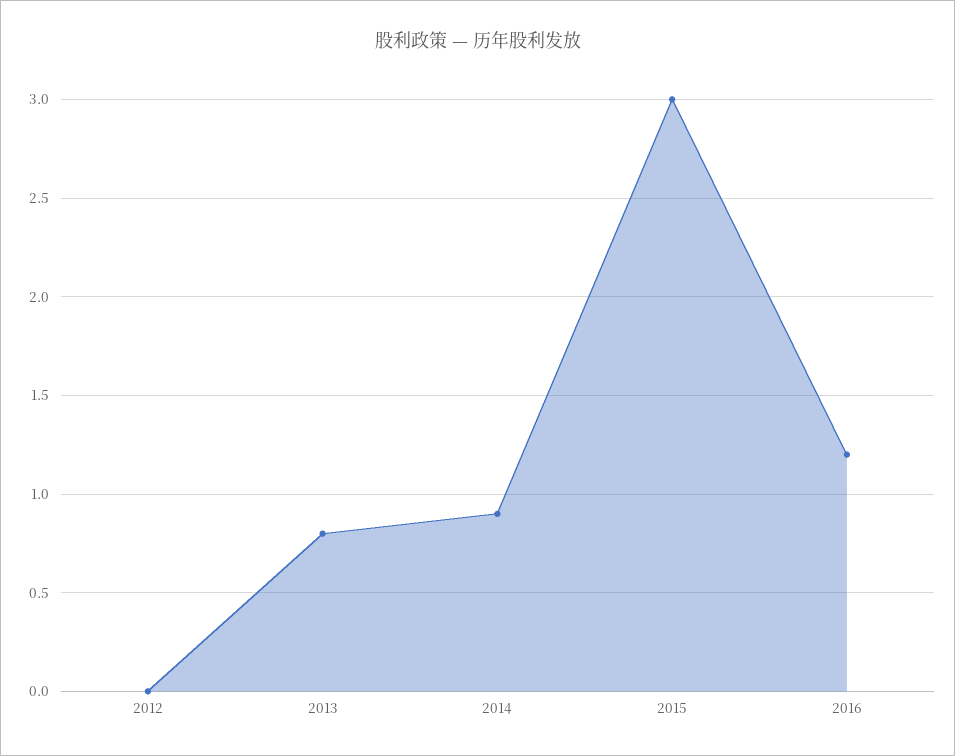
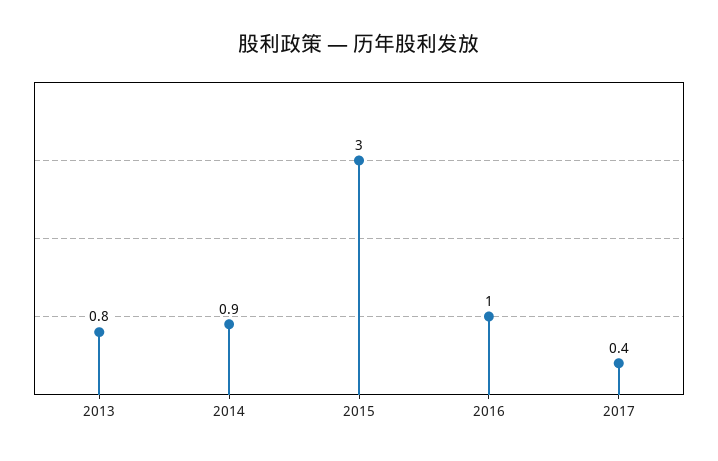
2012: 0 -> none
2016: 1.2 -> 1
2017: none -> 0.4

